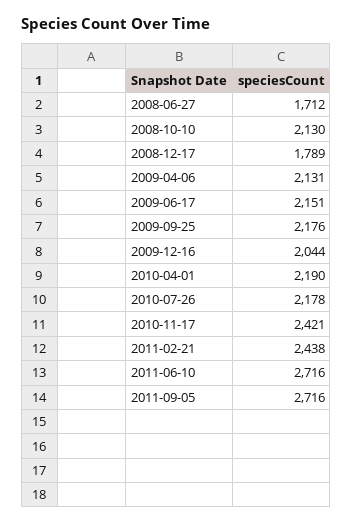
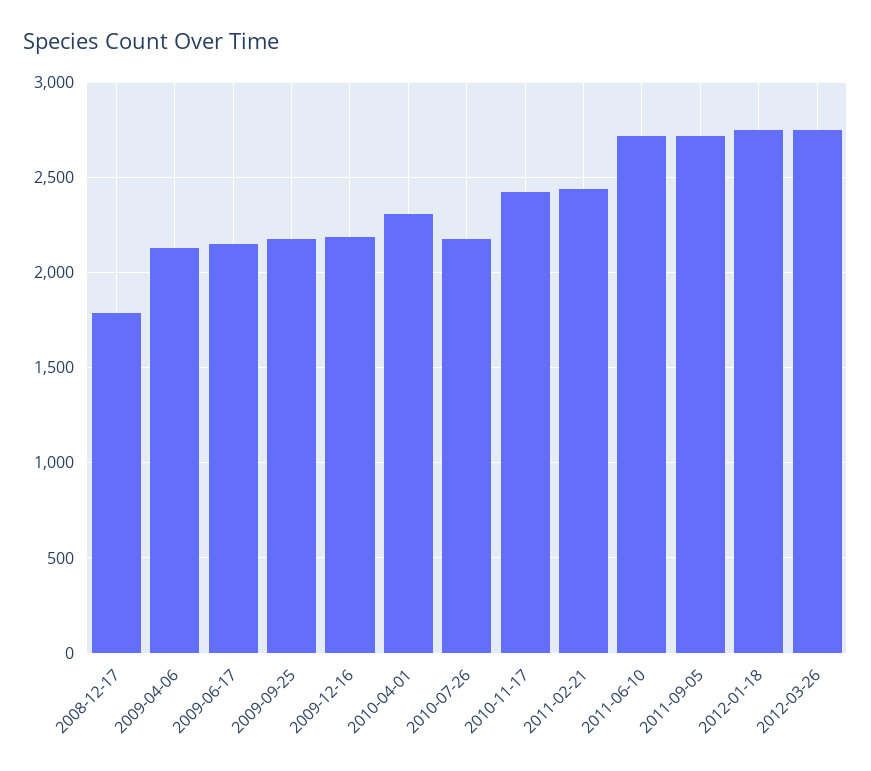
2008-06-27: 1712 -> none
2008-10-10: 2130 -> none
2009-12-16: 2044 -> 2200
2010-04-01: 2190 -> 2300
2012-01-18: none -> 2750
2012-03-26: none -> 2750

